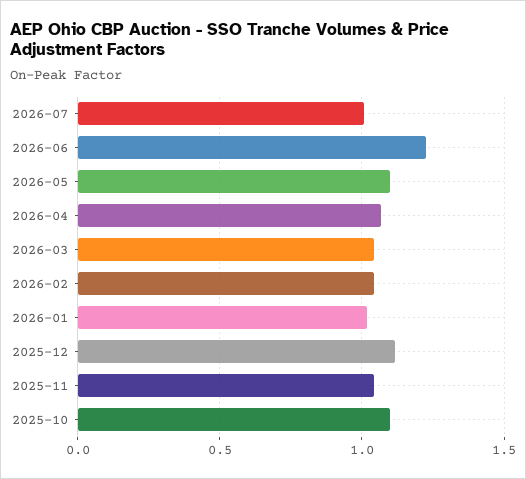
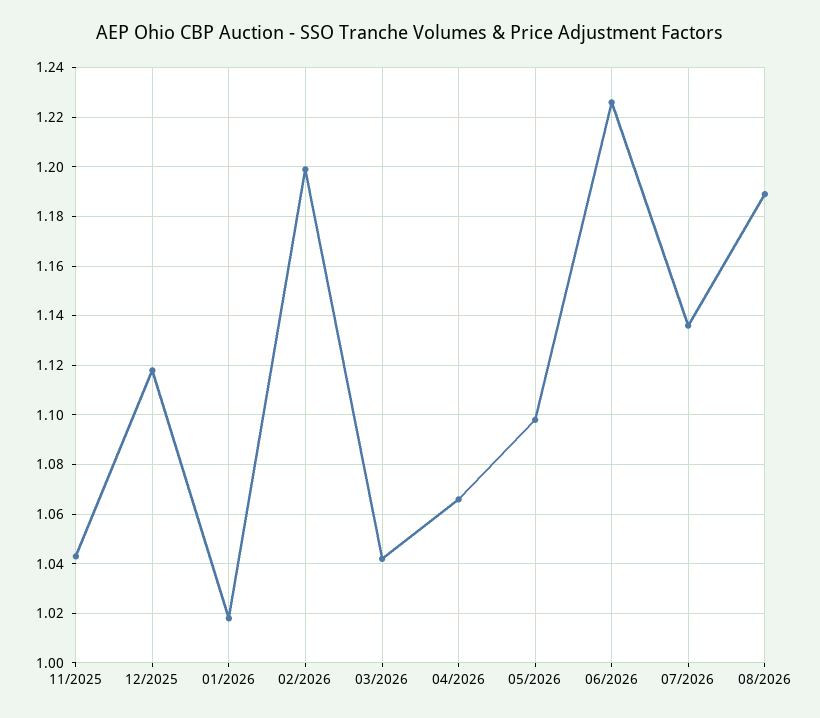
2026-07: 1 -> 1.135
2026-02: 1.05 -> 1.2
2025-10: 1.1 -> none
08/2026: none -> 1.19

